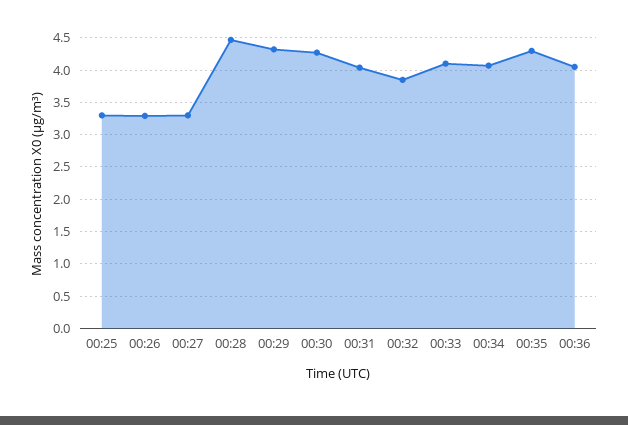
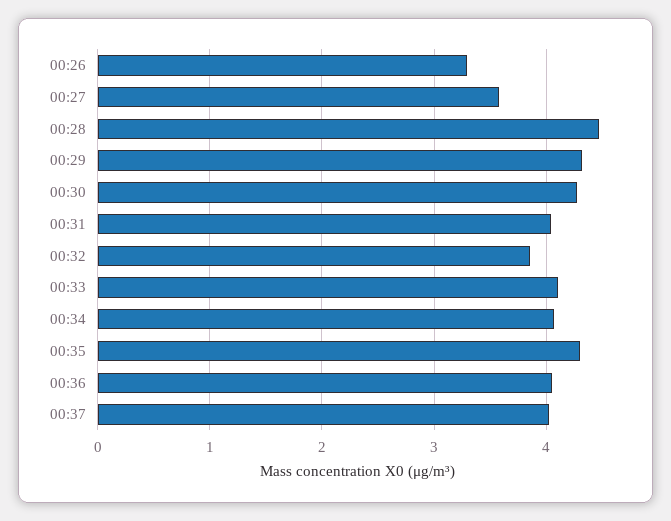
00:25: 3.3 -> none
00:27: 3.3 -> 3.6
00:37: none -> 4

